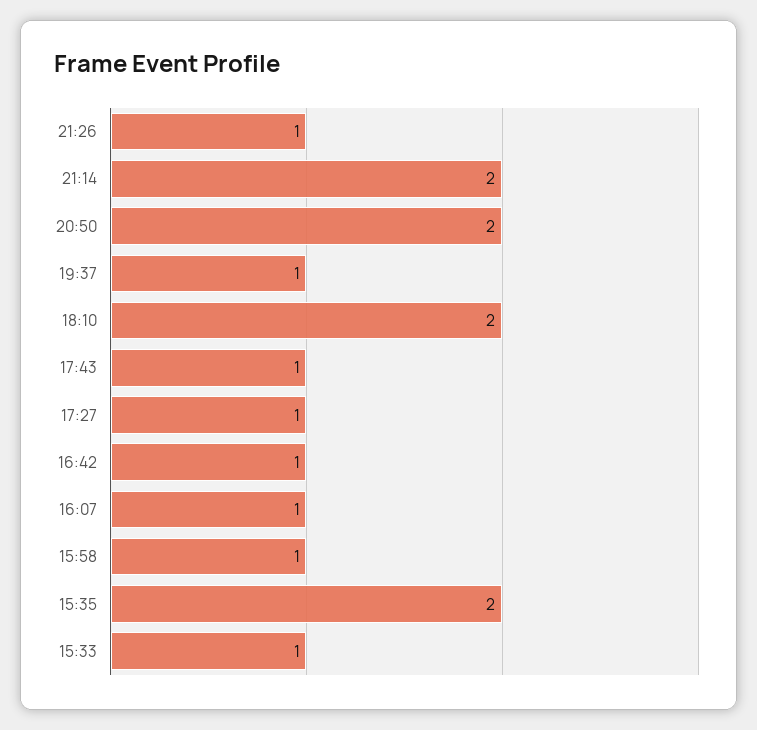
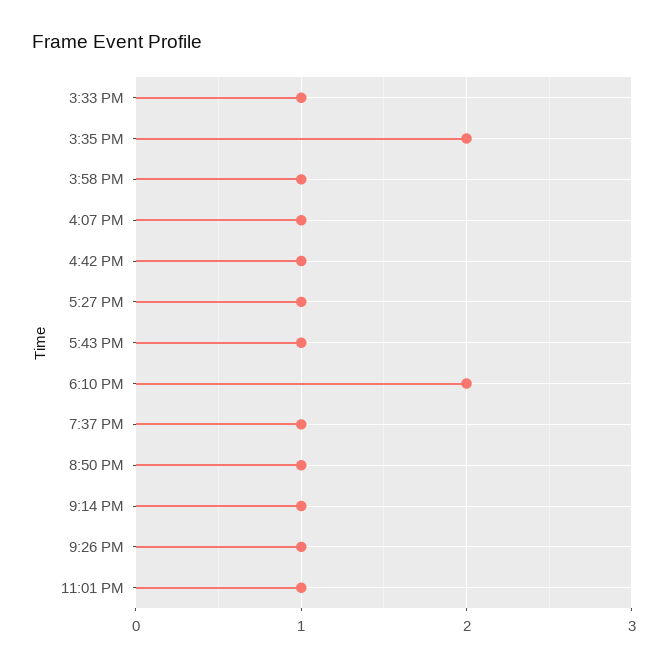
21:14: 2 -> 1
20:50: 2 -> 1
11:01 PM: none -> 1

